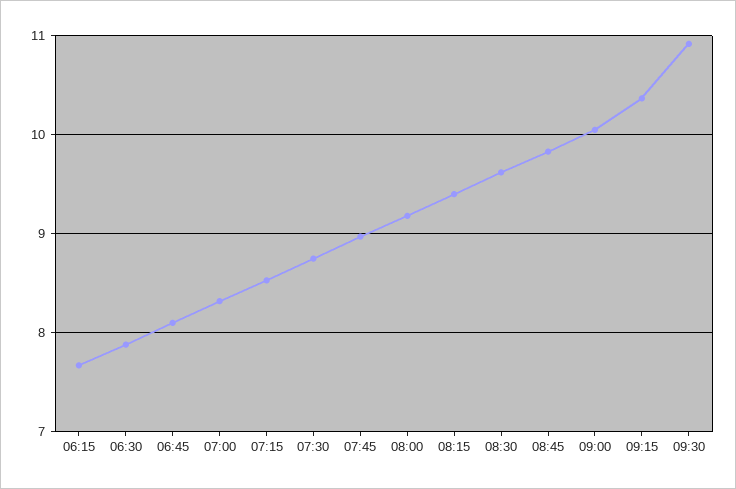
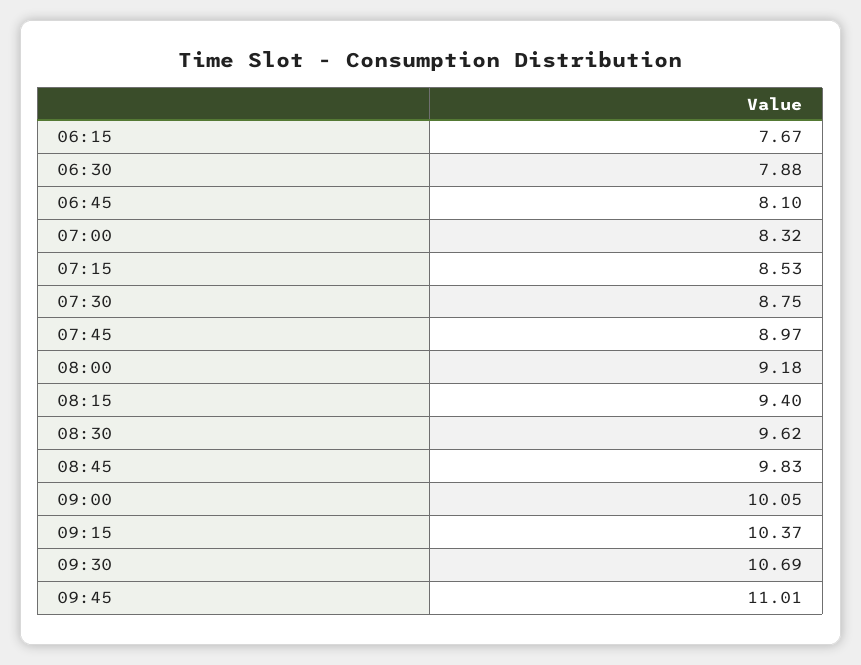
09:30: 10.9 -> 10.69
09:45: none -> 11.01

